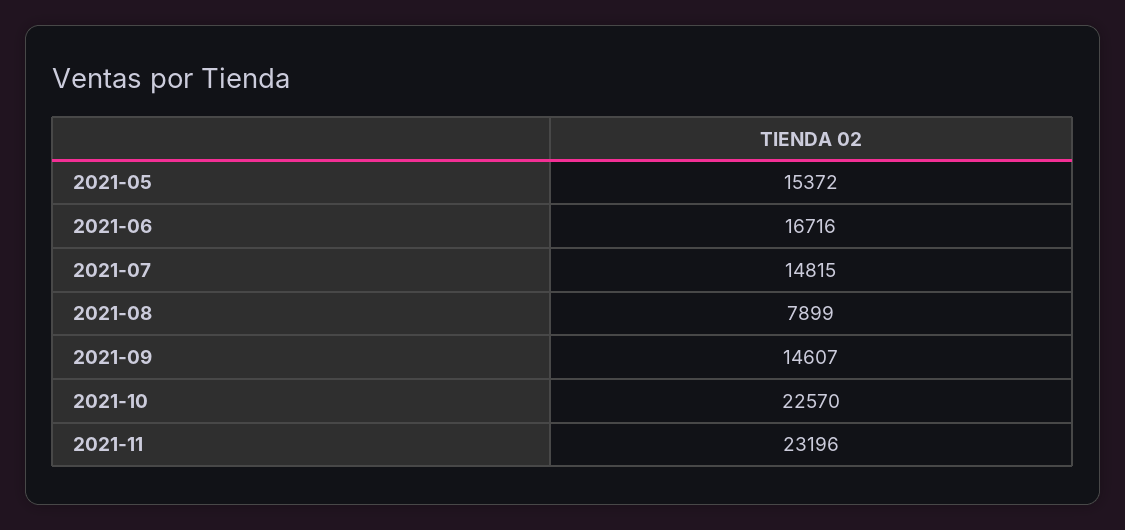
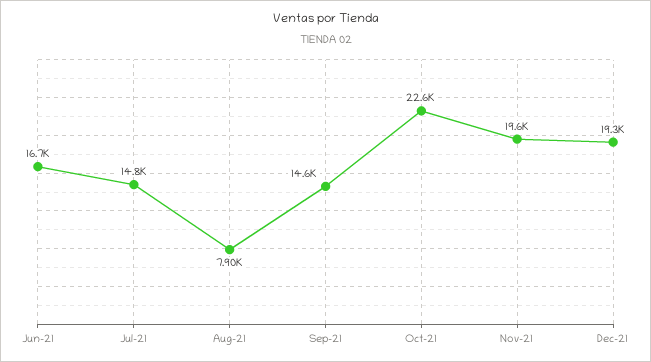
2021-05: 15372 -> none
2021-11: 23196 -> 19600
Dec-21: none -> 19300

